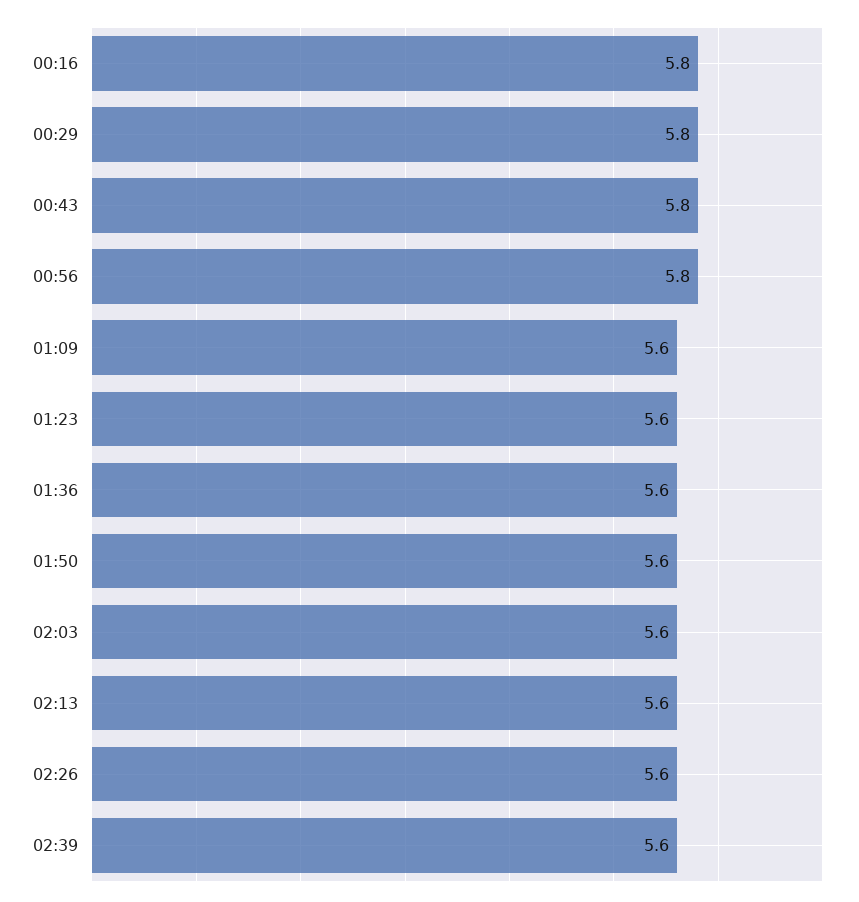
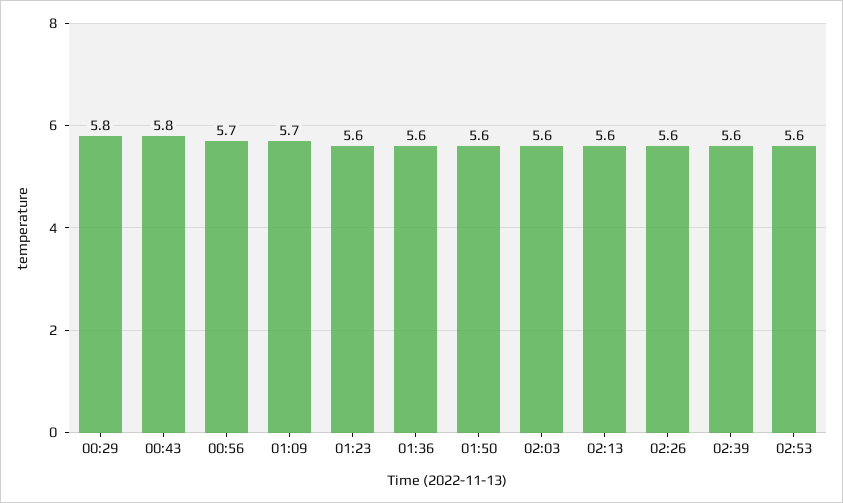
00:16: 5.8 -> none
00:56: 5.8 -> 5.7
01:09: 5.6 -> 5.7
02:53: none -> 5.6

